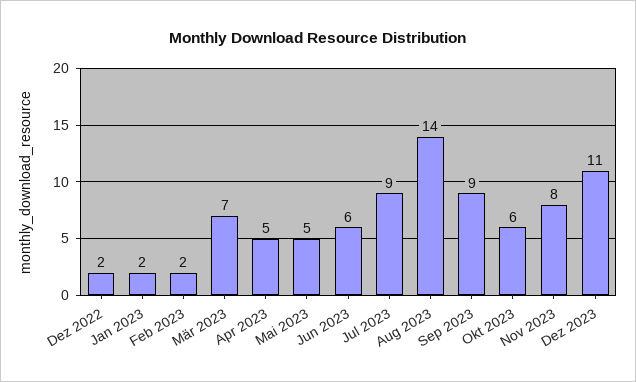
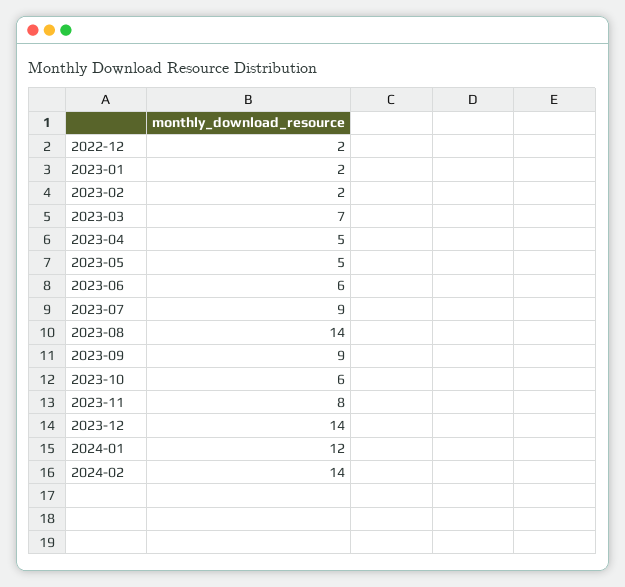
Dez 2023: 11 -> 14
2024-01: none -> 12
2024-02: none -> 14

